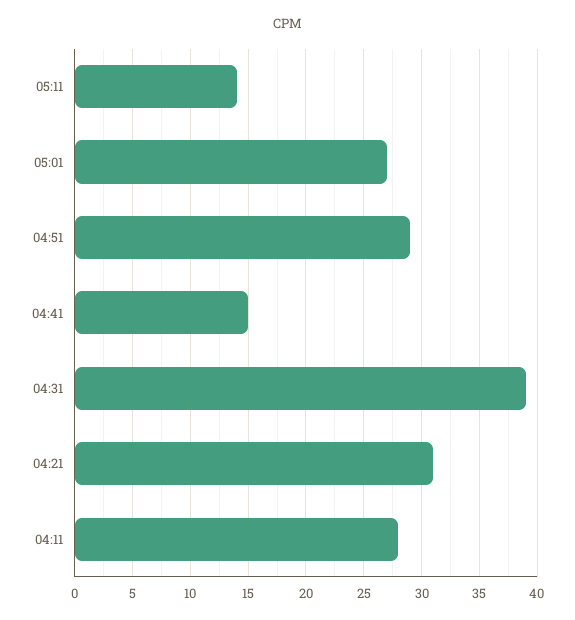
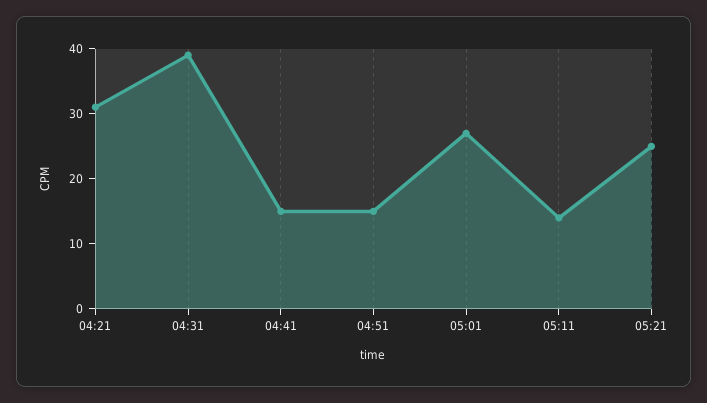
04:51: 29 -> 15
04:11: 28 -> none
05:21: none -> 25

